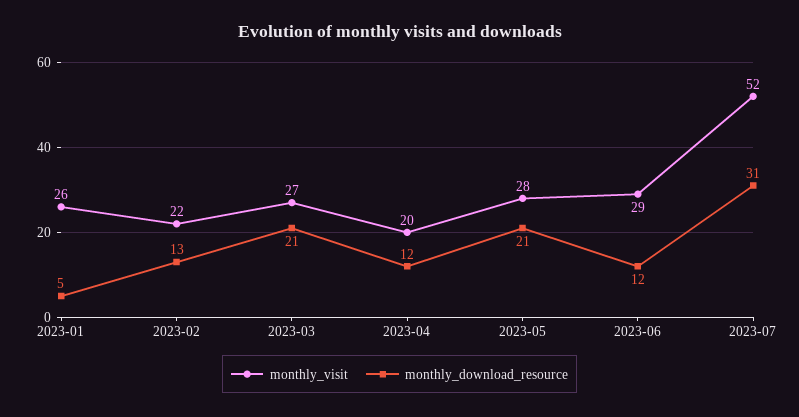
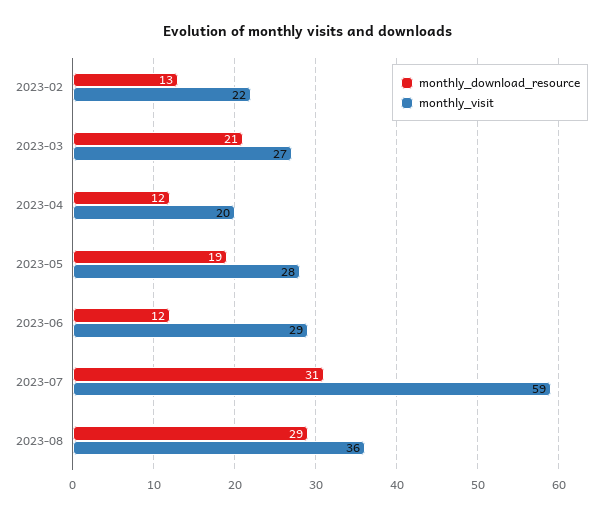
monthly_visit, 2023-01: 26 -> none
monthly_download_resource, 2023-01: 5 -> none
monthly_download_resource, 2023-05: 21 -> 19
monthly_visit, 2023-07: 52 -> 59
monthly_download_resource, 2023-08: none -> 29
monthly_visit, 2023-08: none -> 36

